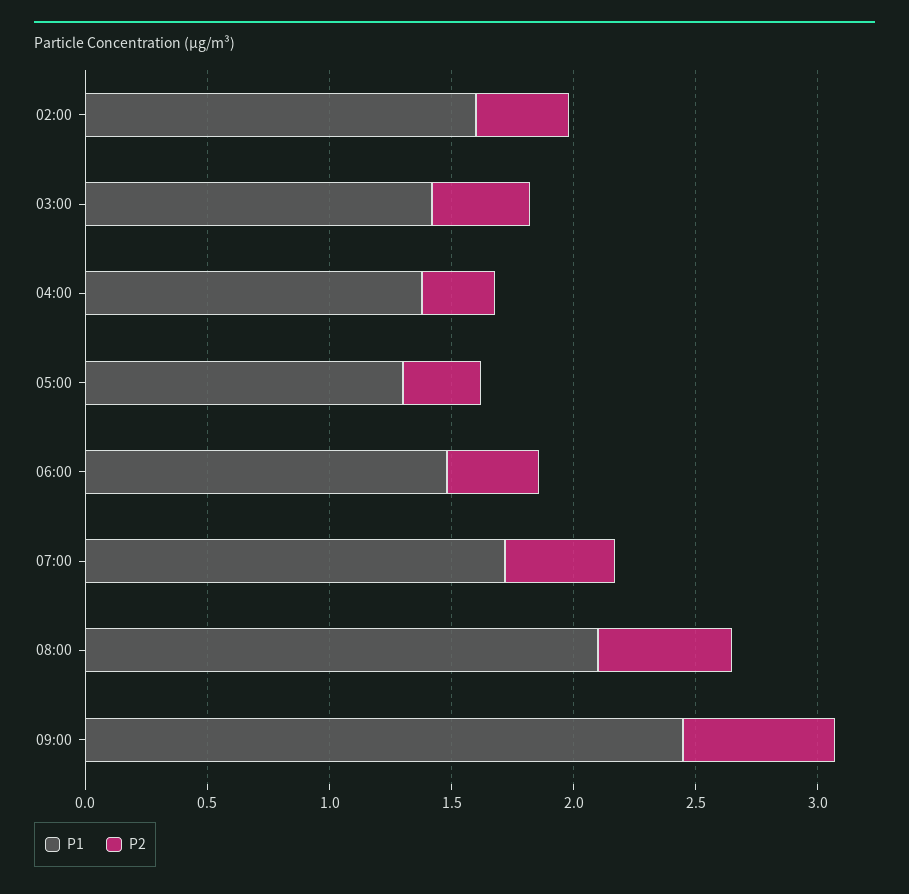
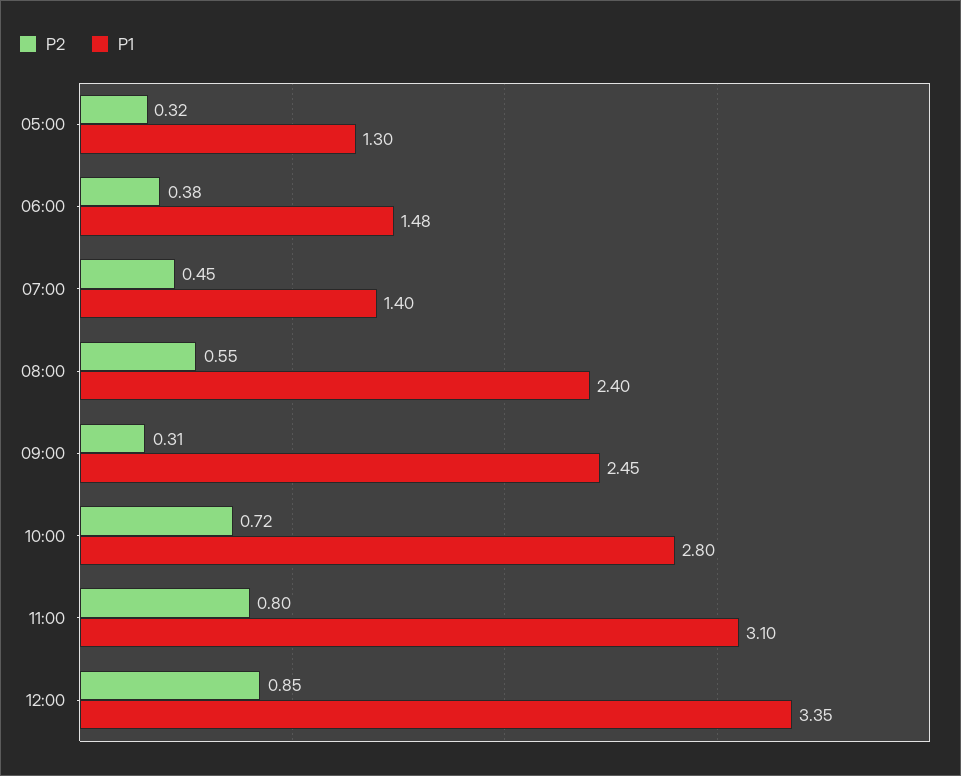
P1, 02:00: 1.6 -> none
P2, 02:00: 0.4 -> none
P1, 03:00: 1.4 -> none
P2, 03:00: 0.4 -> none
P1, 04:00: 1.4 -> none
P2, 04:00: 0.3 -> none
P1, 07:00: 1.7 -> 1.4
P1, 08:00: 2.1 -> 2.4
P2, 09:00: 0.6 -> 0.31
P2, 10:00: none -> 0.72
P1, 10:00: none -> 2.8
P2, 11:00: none -> 0.8
P1, 11:00: none -> 3.1
P2, 12:00: none -> 0.85
P1, 12:00: none -> 3.35

